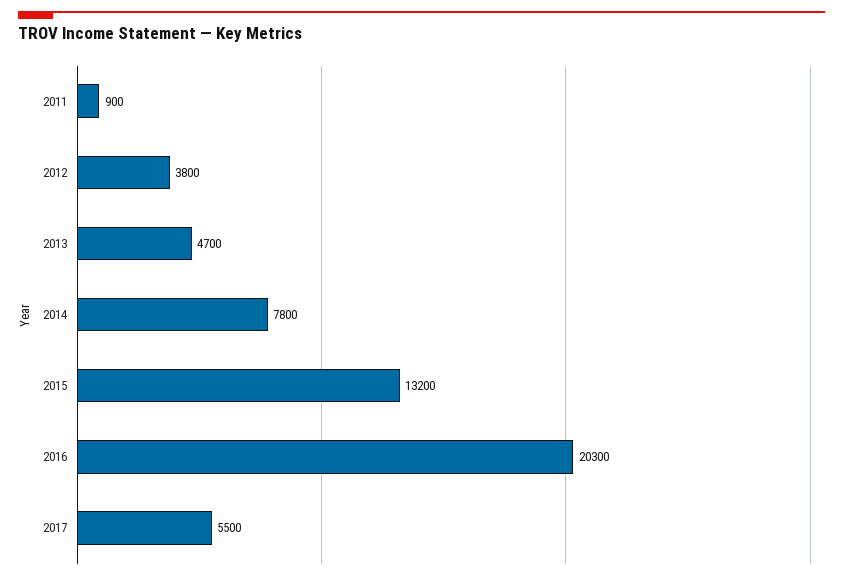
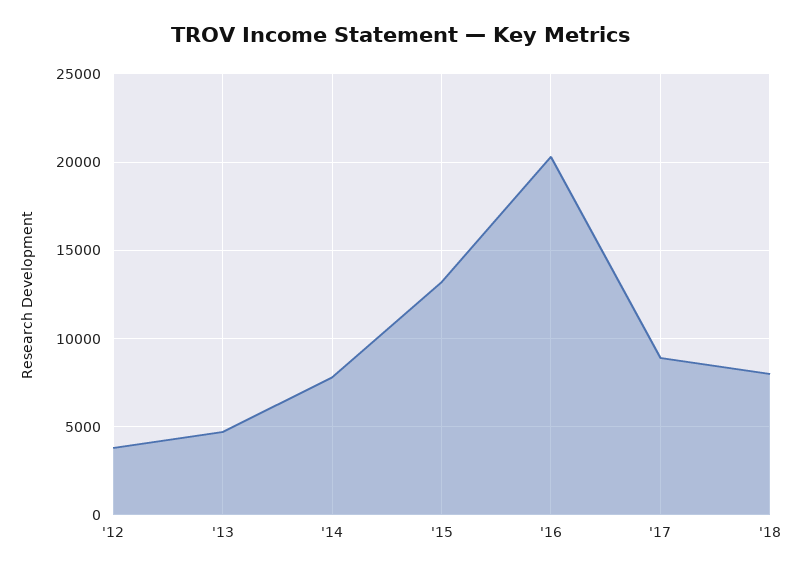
2011: 900 -> none
2017: 5500 -> 9000
'18: none -> 8000

